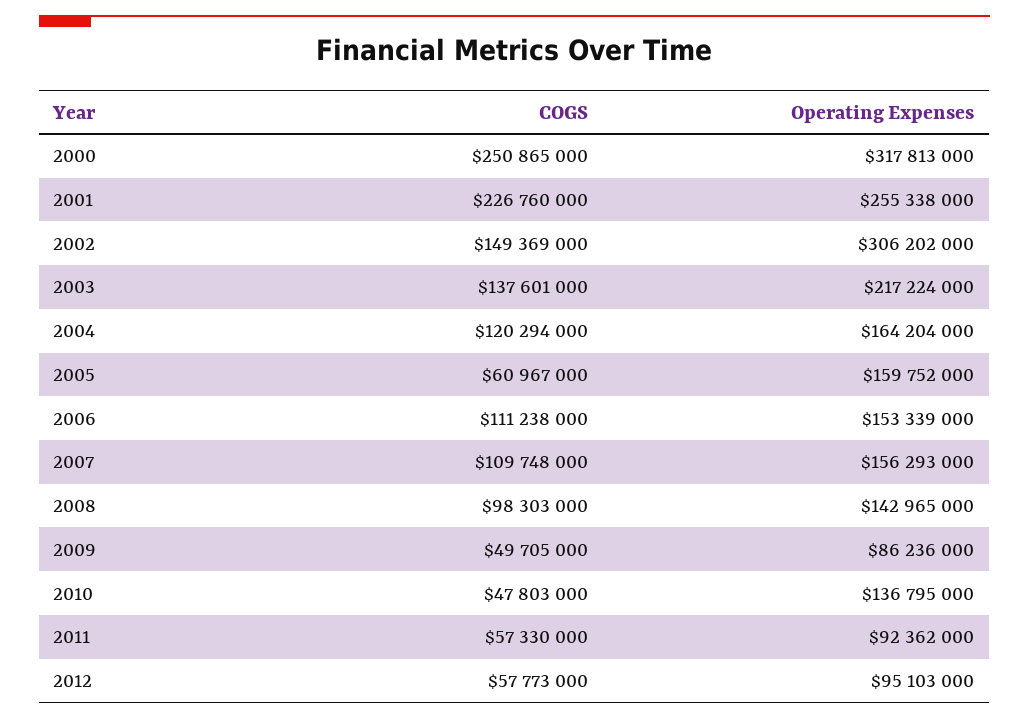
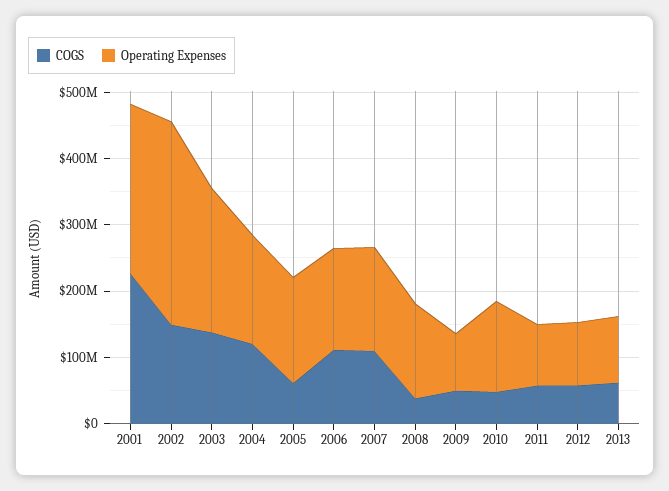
COGS, 2000: 250865000 -> none
Operating Expenses, 2000: 317813000 -> none
COGS, 2008: 98303000 -> 40000000
COGS, 2013: none -> 60000000
Operating Expenses, 2013: none -> 100000000

